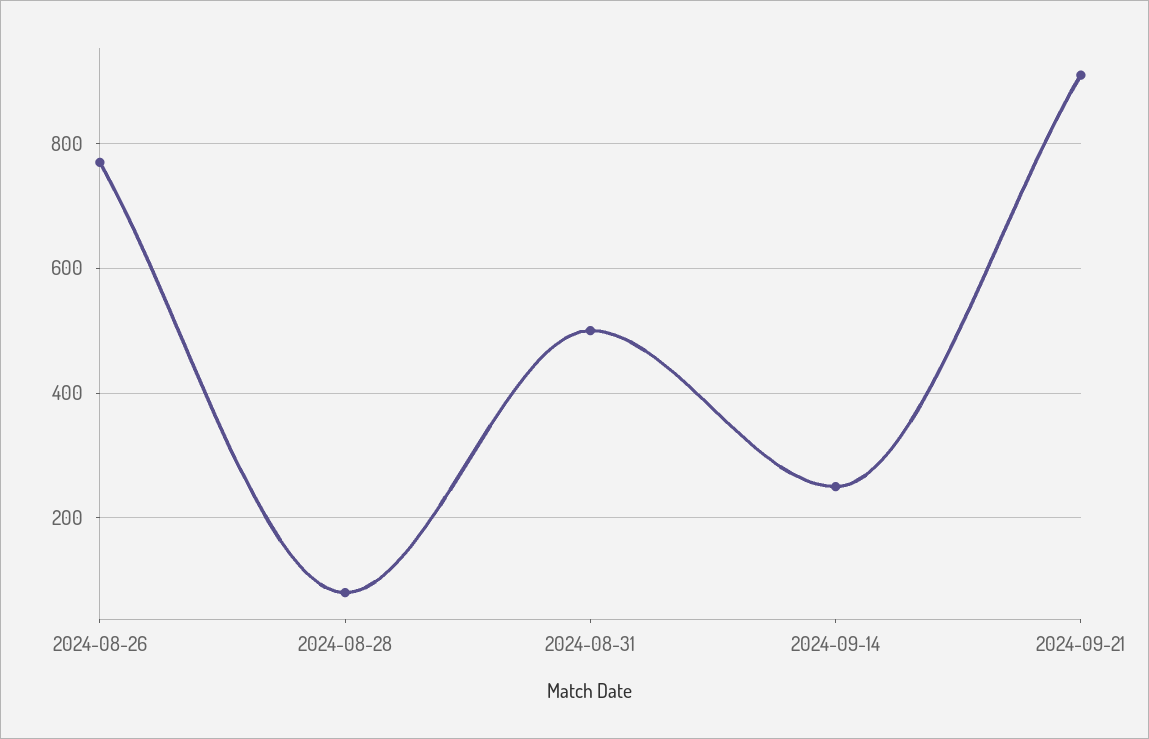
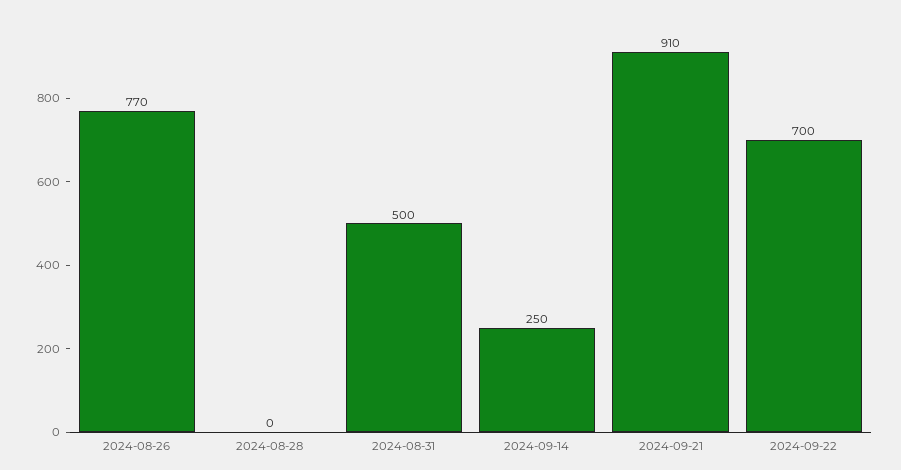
2024-08-28: 80 -> 0
2024-09-22: none -> 700

